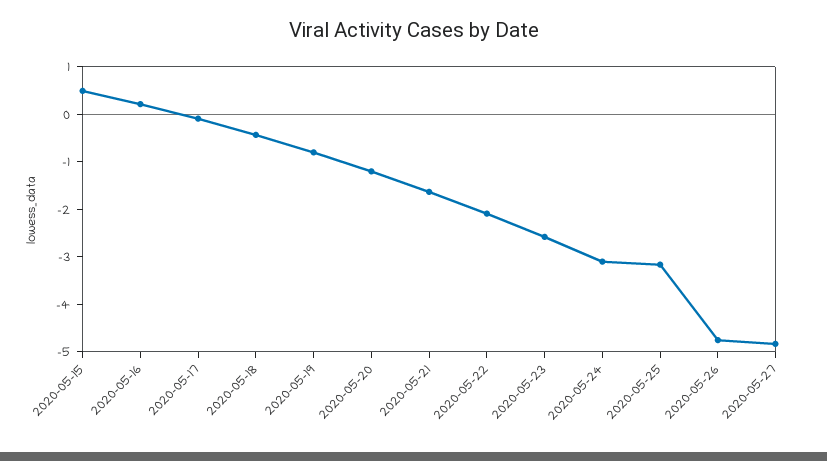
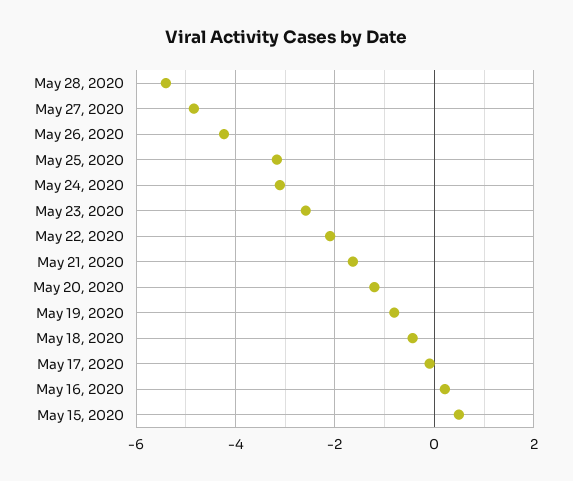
2020-05-26: -4.8 -> -4.2
May 28, 2020: none -> -5.4

